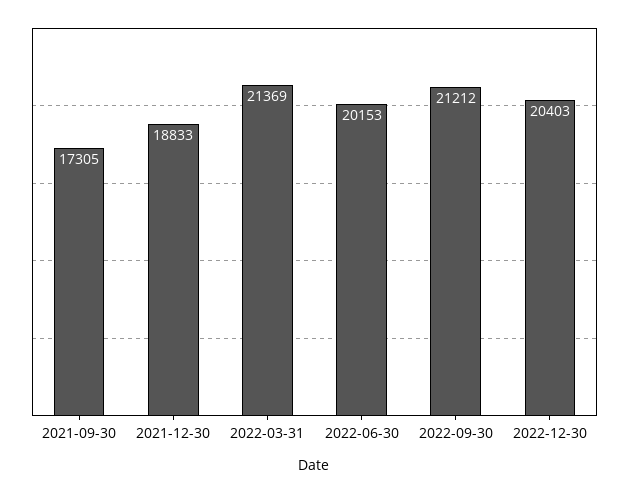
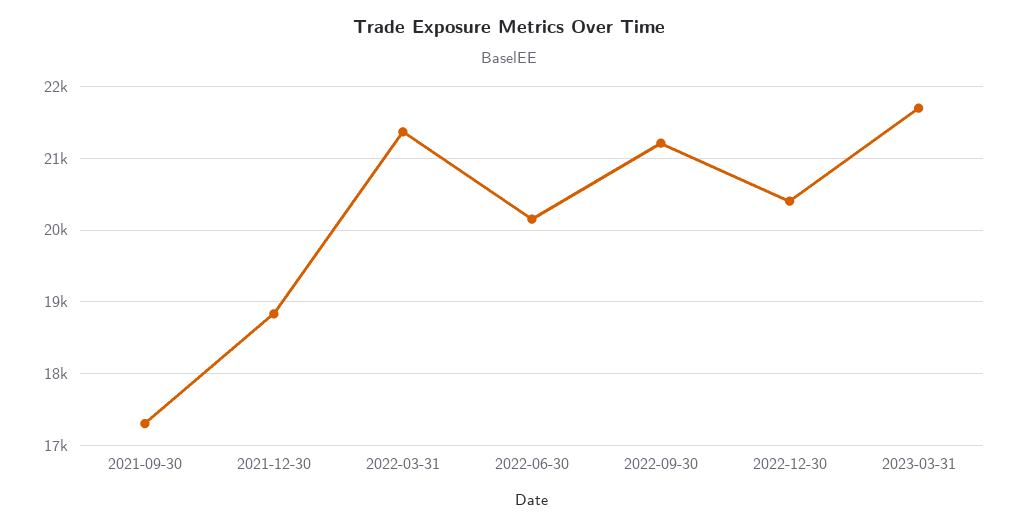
2023-03-31: none -> 21700

